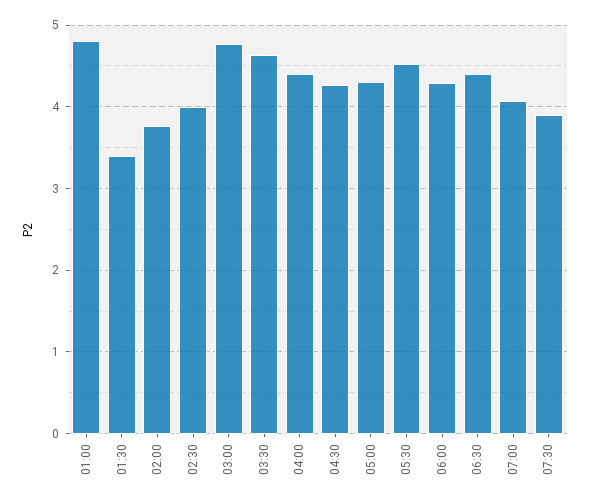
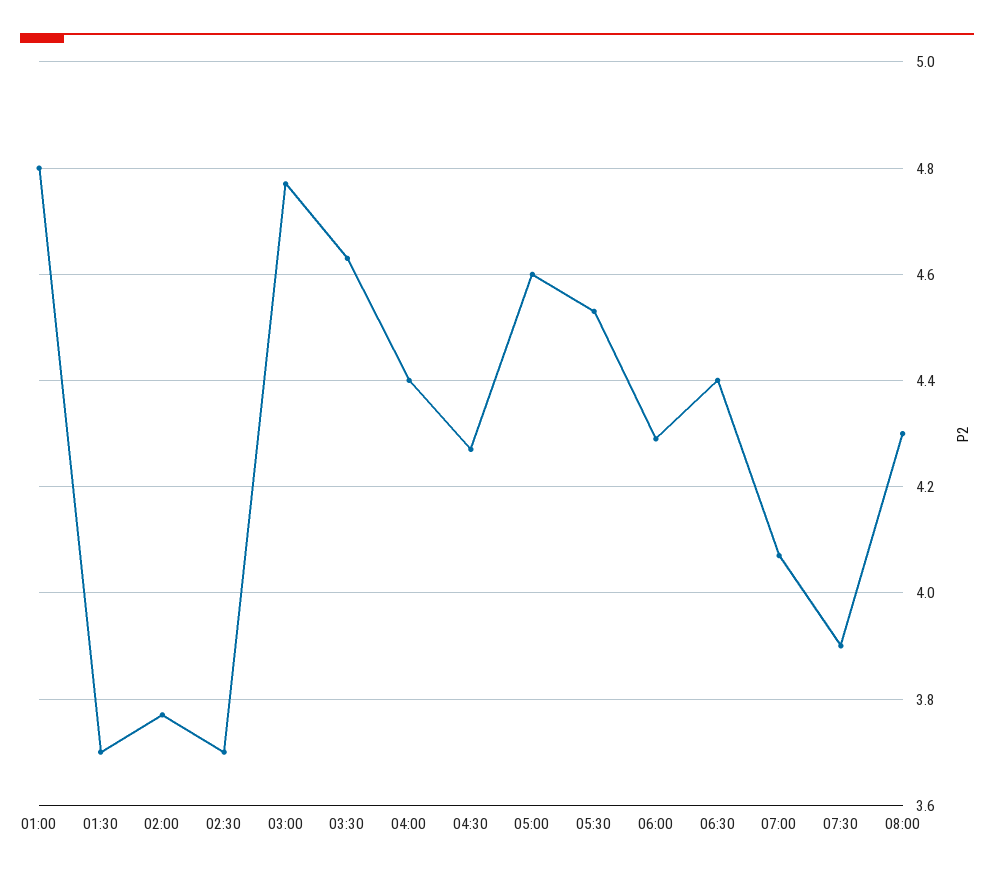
01:30: 3.4 -> 3.7
02:30: 4 -> 3.7
05:00: 4.3 -> 4.6
08:00: none -> 4.3

